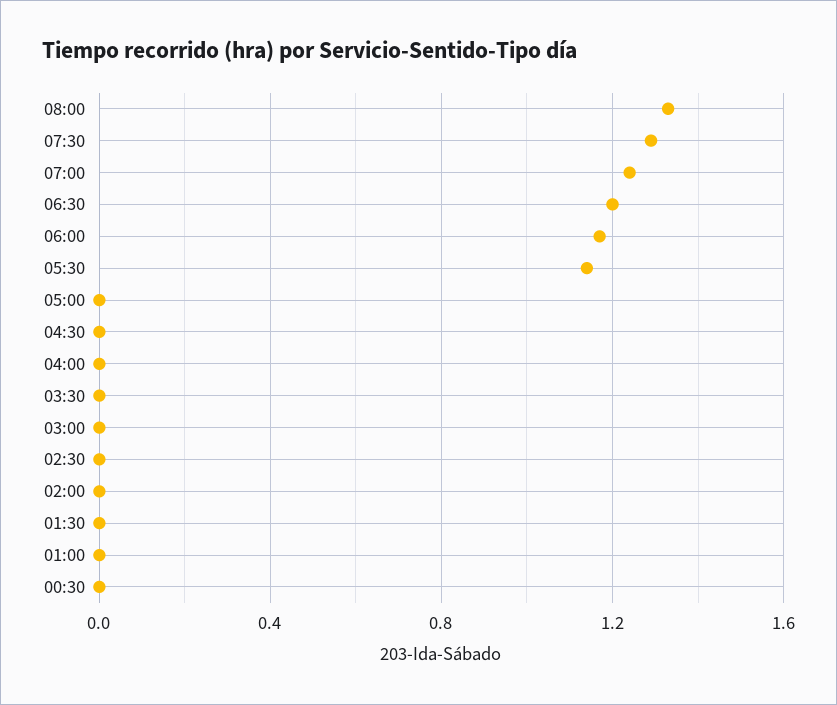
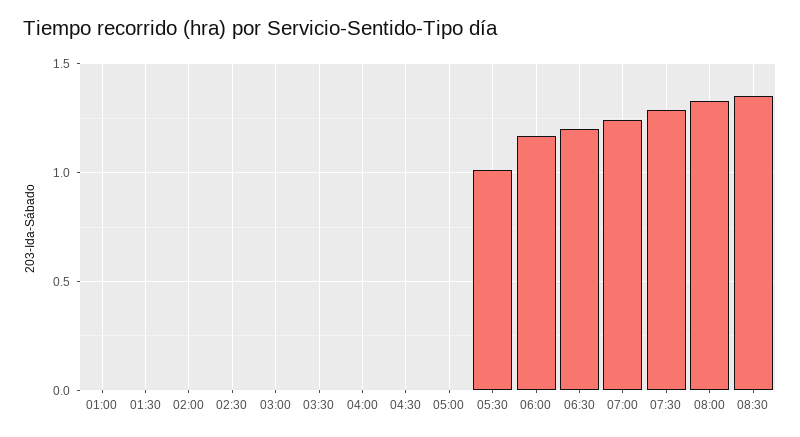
05:30: 1.15 -> 1
00:30: 0 -> none
08:30: none -> 1.35

